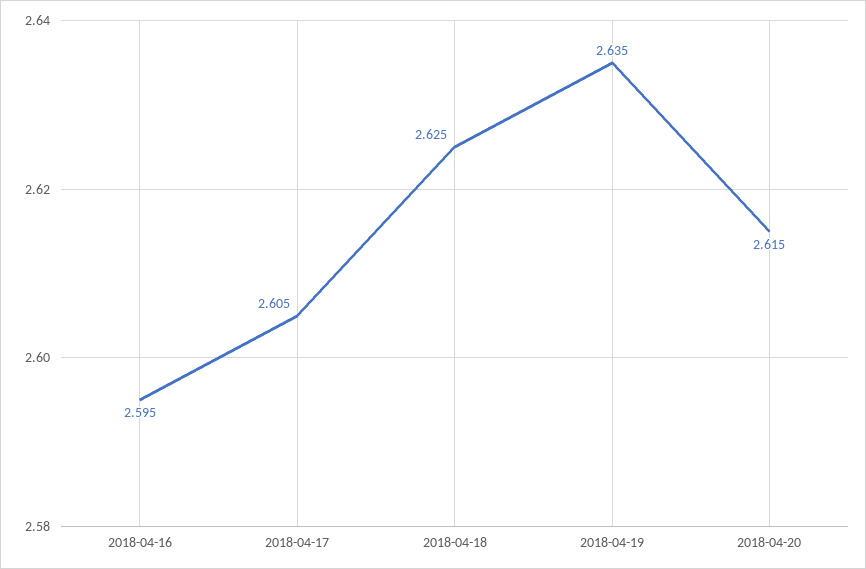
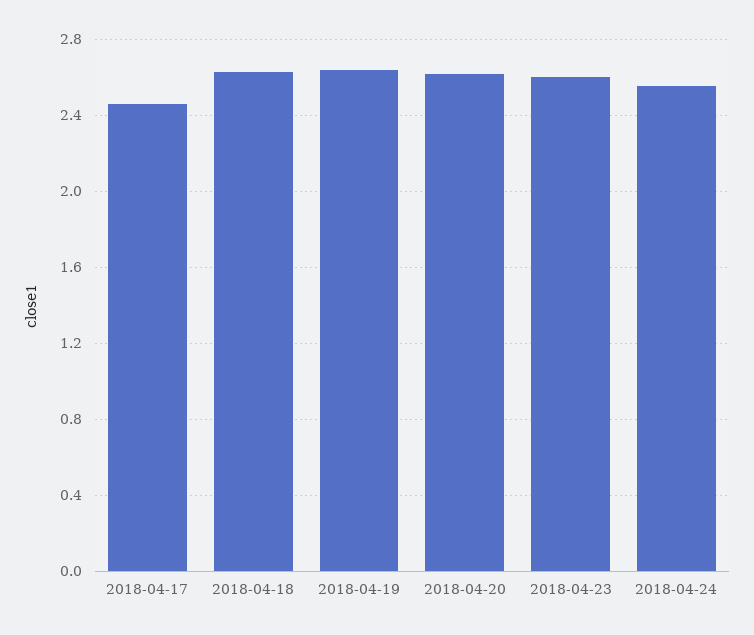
2018-04-16: 2.595 -> none
2018-04-17: 2.605 -> 2.45
2018-04-23: none -> 2.6
2018-04-24: none -> 2.55

